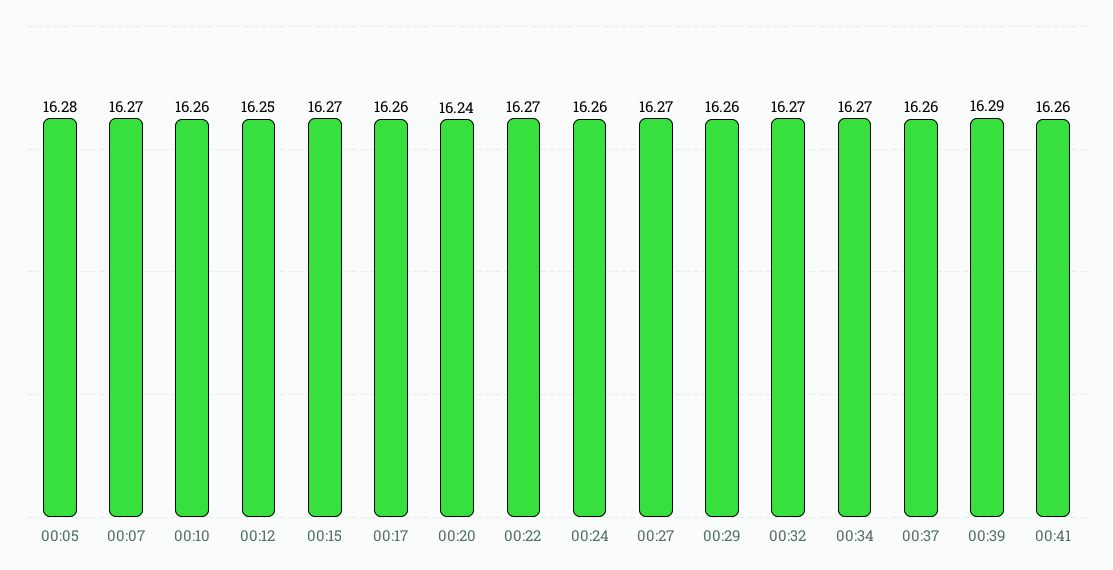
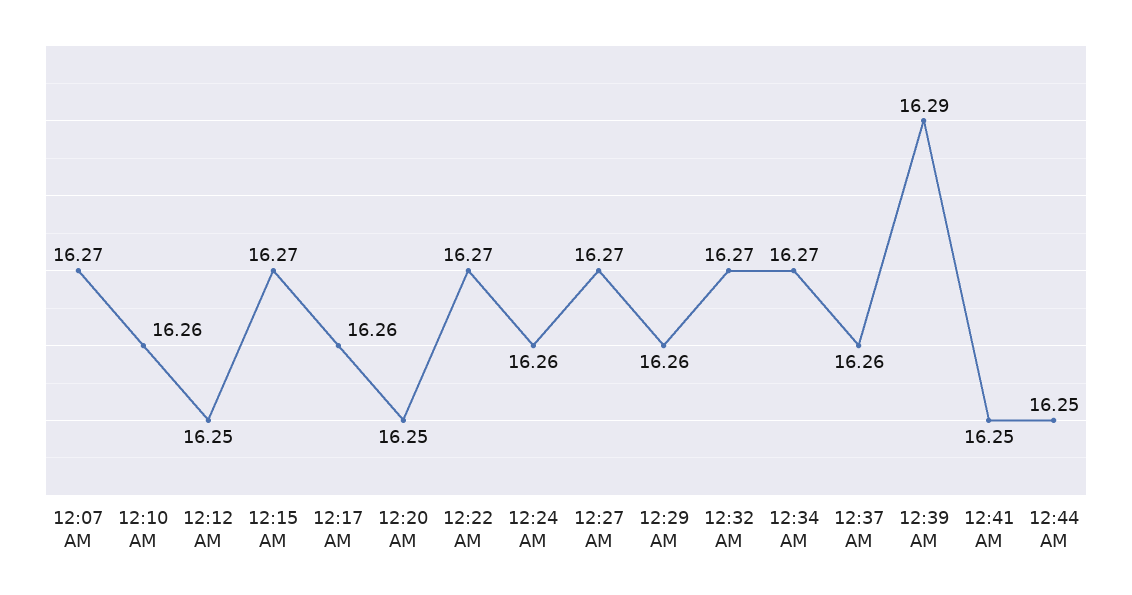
00:05: 16.28 -> none
00:20: 16.24 -> 16.25
00:41: 16.26 -> 16.25
12:44 AM: none -> 16.25

